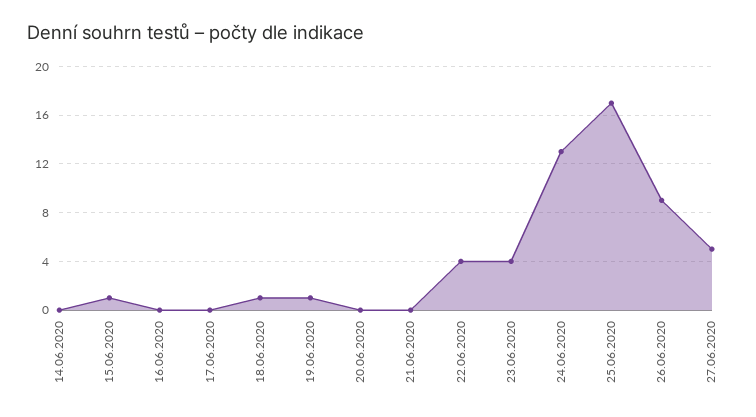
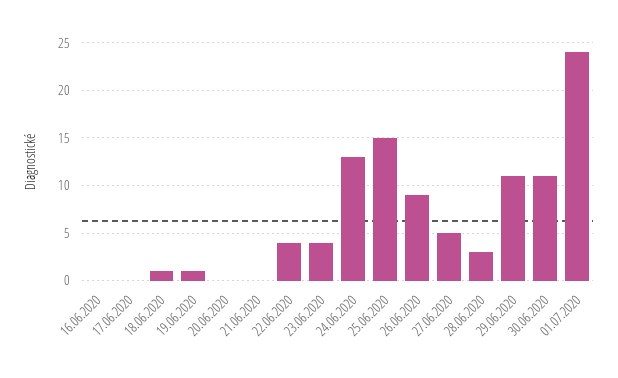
14.06.2020: 0 -> none
15.06.2020: 1 -> none
25.06.2020: 17 -> 15
28.06.2020: none -> 3
29.06.2020: none -> 11
30.06.2020: none -> 11
01.07.2020: none -> 24

